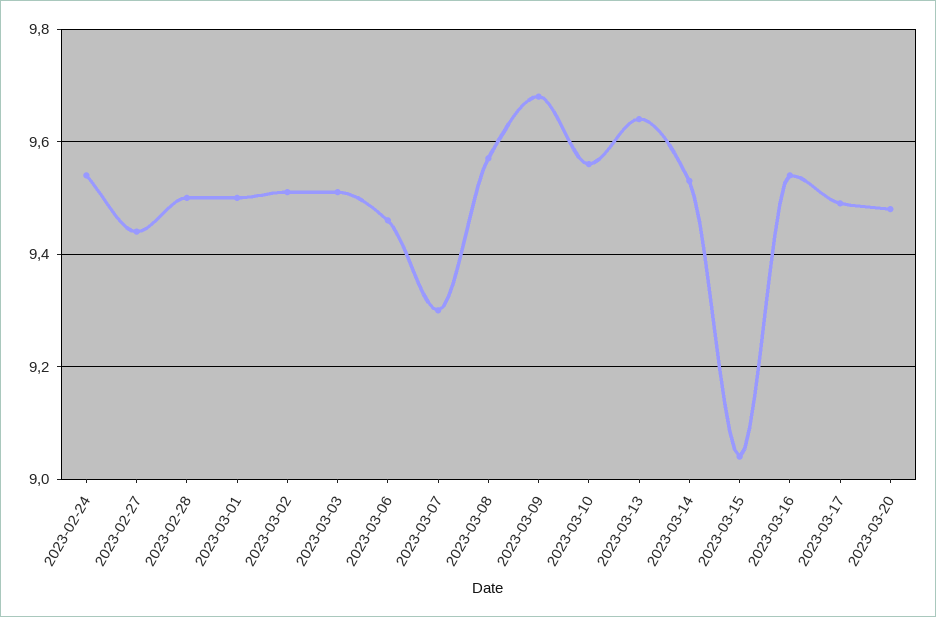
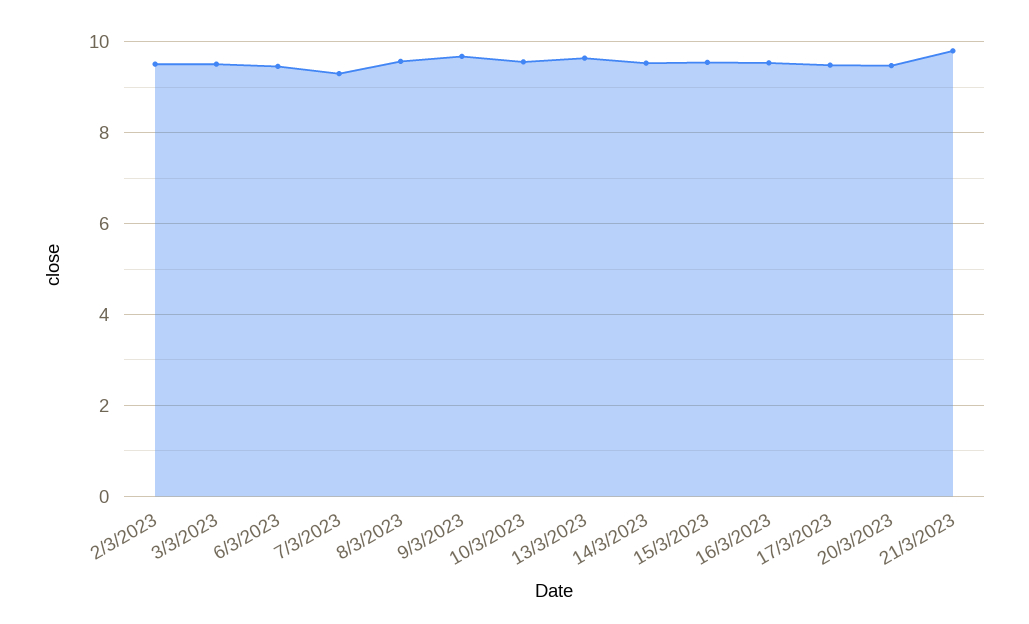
2023-02-24: 9.55 -> none
2023-02-27: 9.45 -> none
2023-02-28: 9.5 -> none
2023-03-01: 9.5 -> none
2023-03-15: 9.05 -> 9.6
21/3/2023: none -> 9.8

